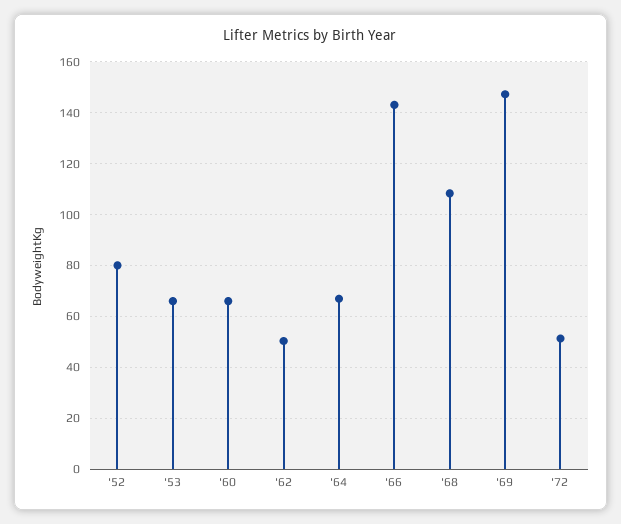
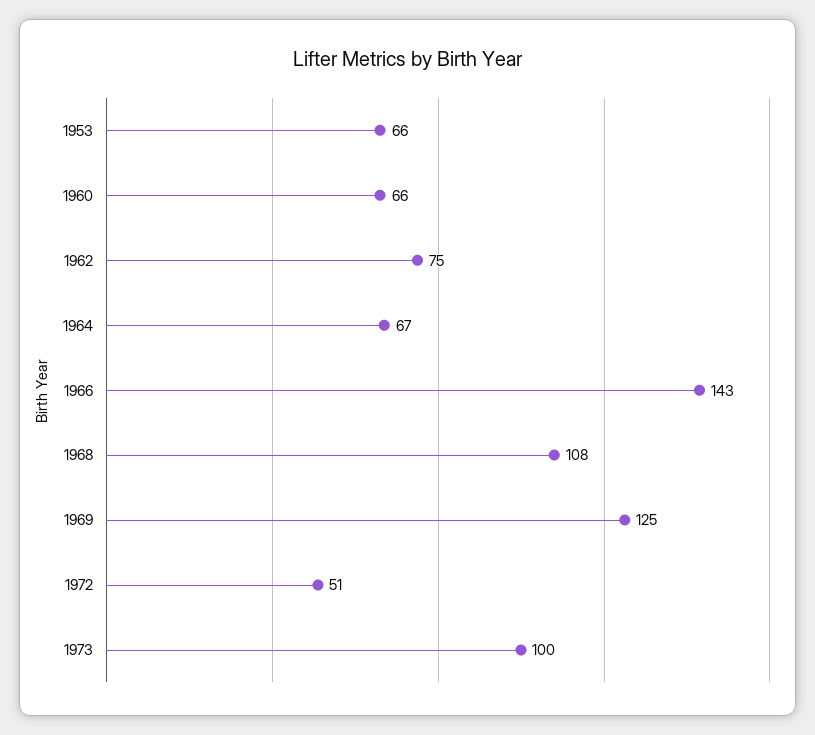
'52: 80 -> none
'62: 50 -> 75
'69: 147.5 -> 125
1973: none -> 100

